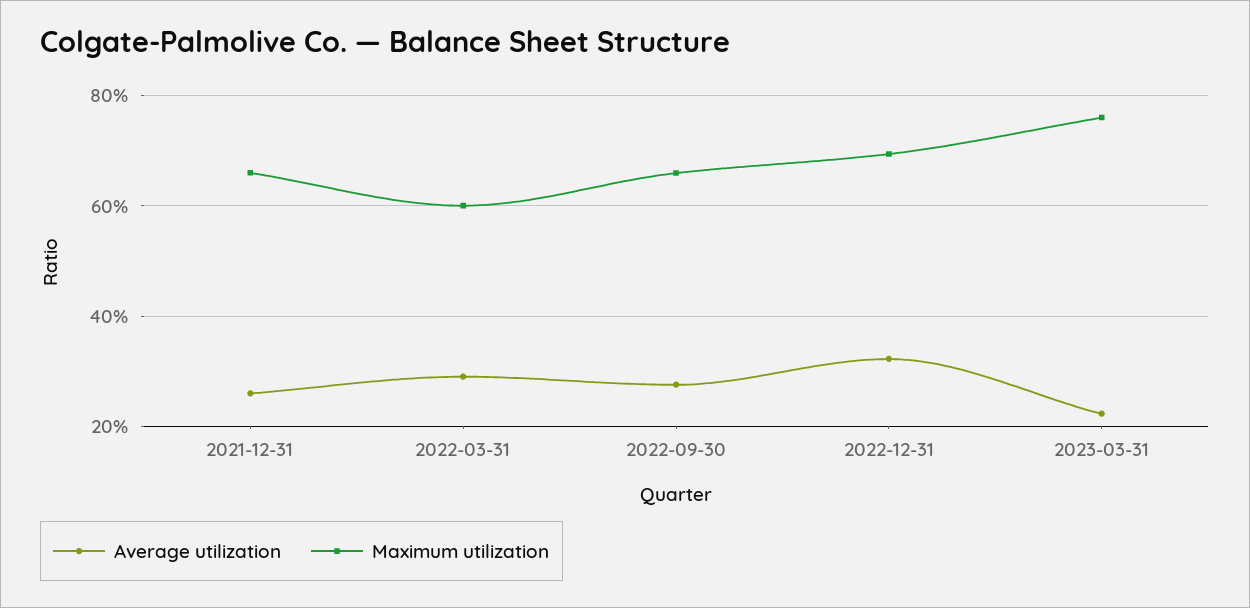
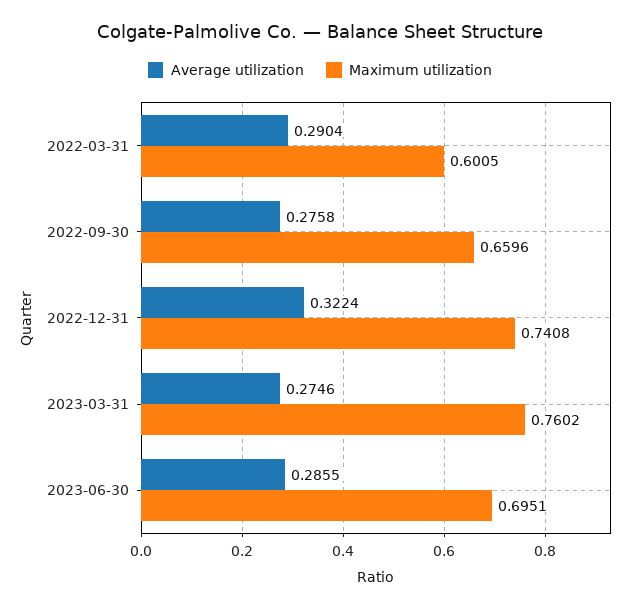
Average utilization, 2021-12-31: 0.26 -> none
Maximum utilization, 2021-12-31: 0.66 -> none
Maximum utilization, 2022-12-31: 0.7 -> 0.7408
Average utilization, 2023-03-31: 0.22 -> 0.2746
Average utilization, 2023-06-30: none -> 0.2855
Maximum utilization, 2023-06-30: none -> 0.6951

